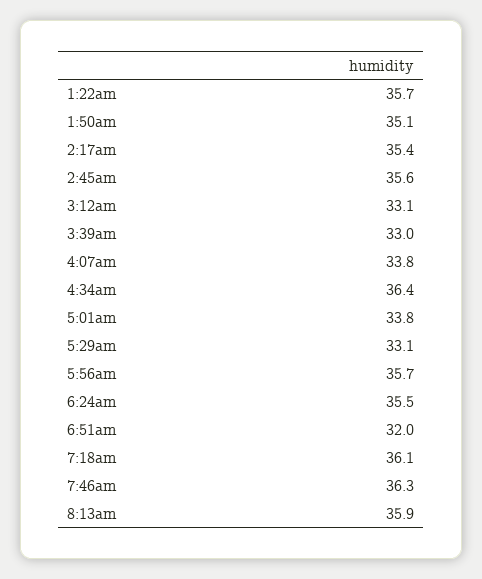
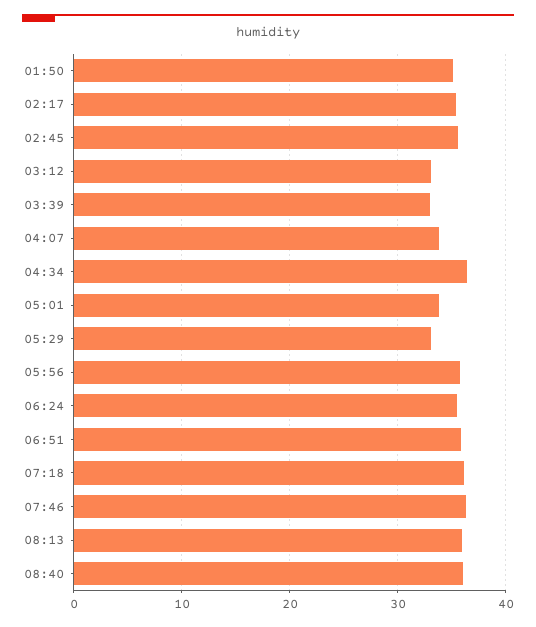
1:22am: 35.7 -> none
6:51am: 32 -> 36
08:40: none -> 36

